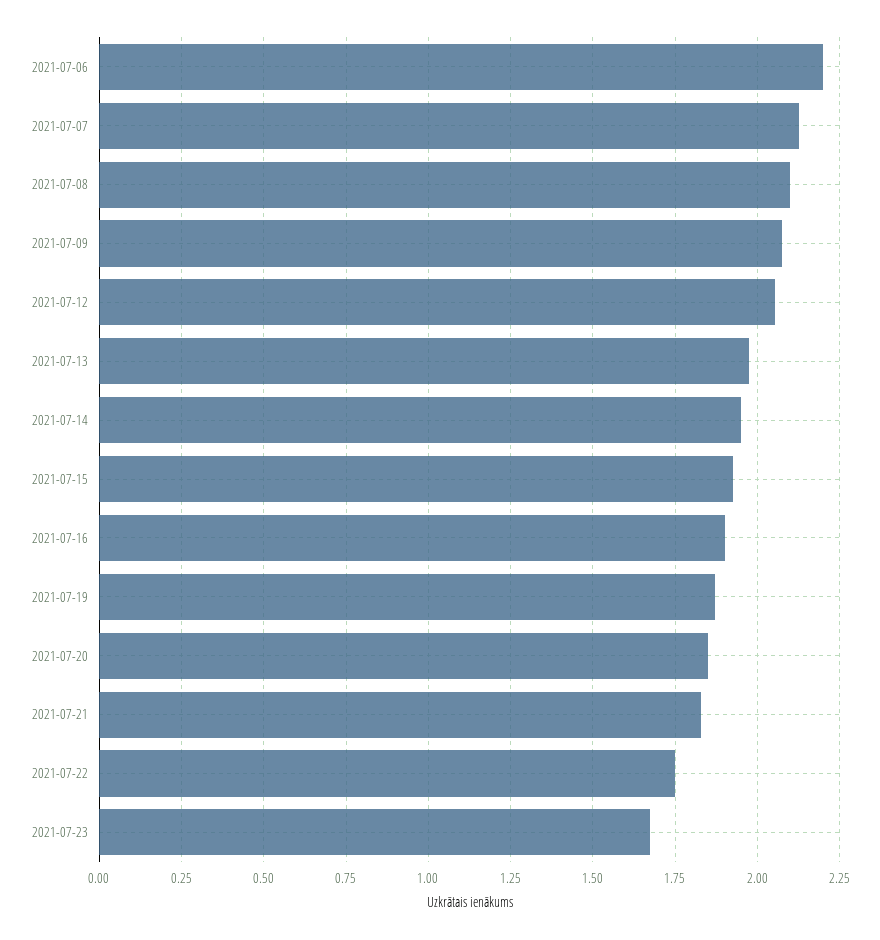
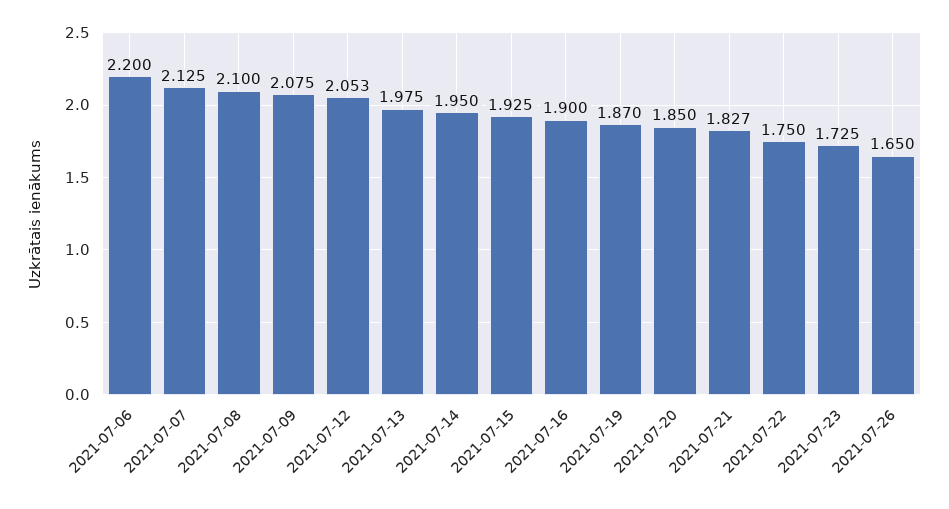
2021-07-23: 1.675 -> 1.725
2021-07-26: none -> 1.65

